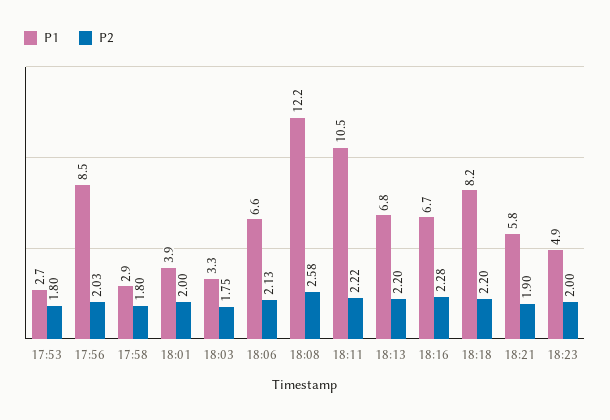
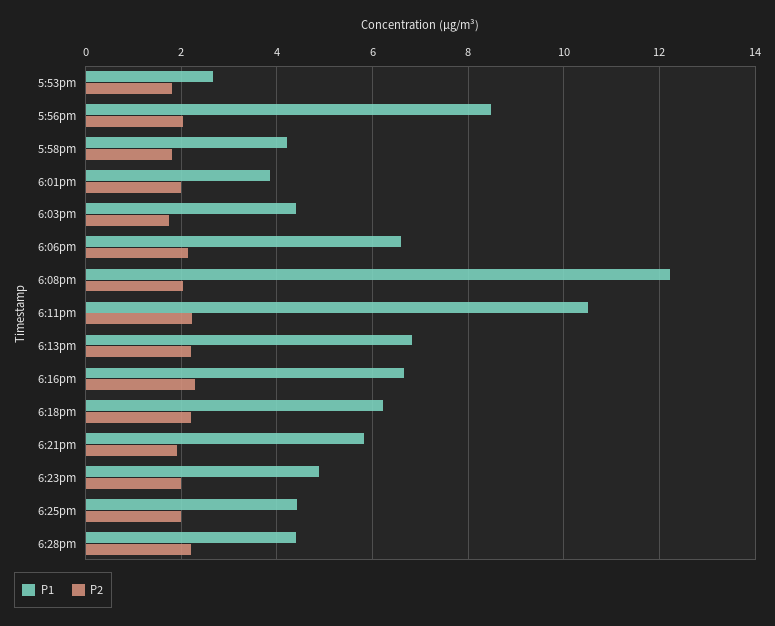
P1, 17:58: 2.9 -> 4.2
P1, 18:03: 3.3 -> 4.4
P2, 18:08: 2.58 -> 2
P1, 18:18: 8.2 -> 6.2
P1, 6:25pm: none -> 4.4
P2, 6:25pm: none -> 2
P1, 6:28pm: none -> 4.4
P2, 6:28pm: none -> 2.2

